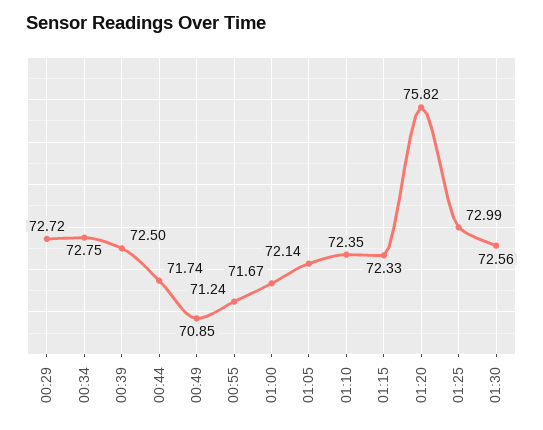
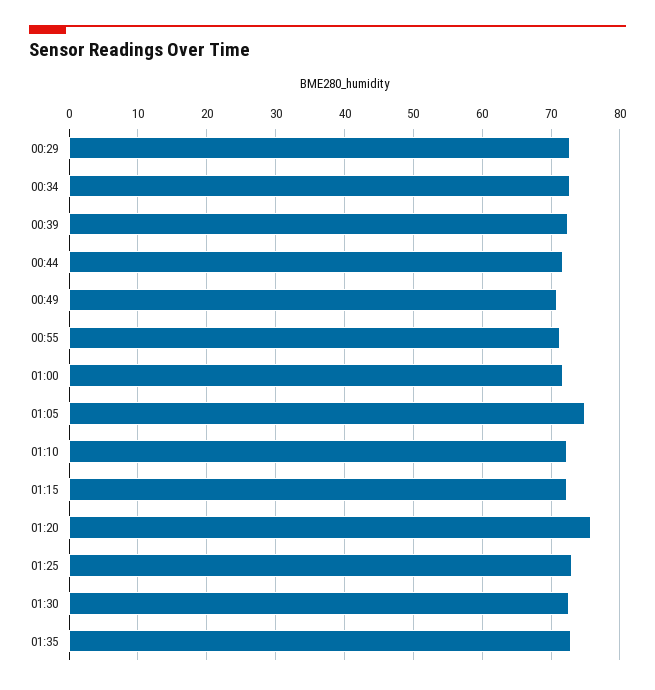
01:05: 72.14 -> 75
01:35: none -> 73

